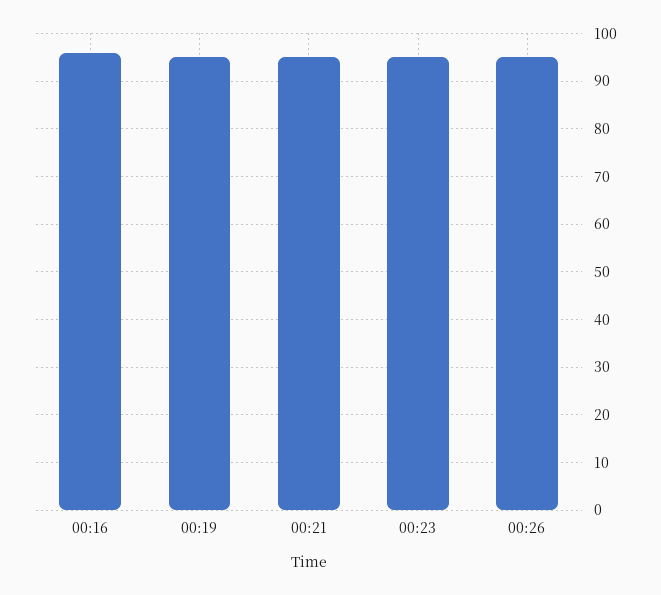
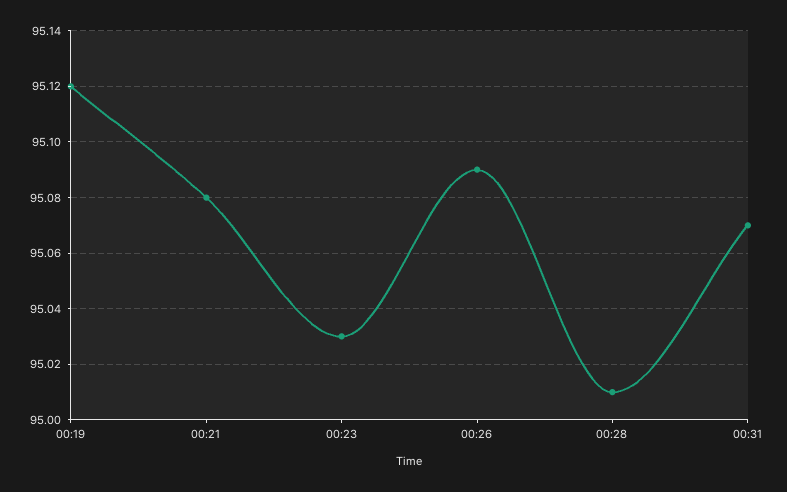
00:16: 96 -> none
00:28: none -> 95.01
00:31: none -> 95.07

